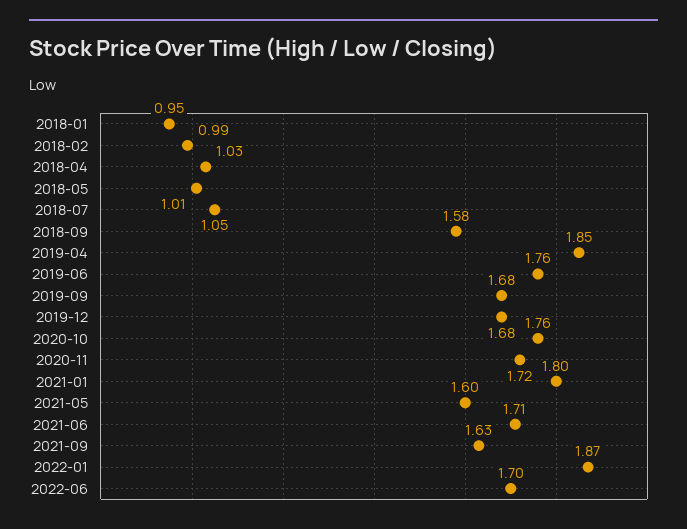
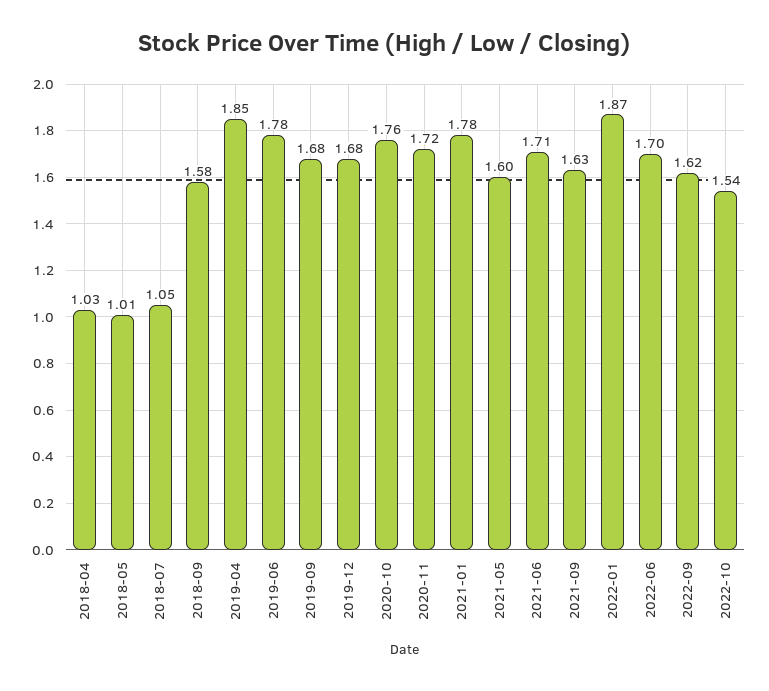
2018-01: 0.95 -> none
2018-02: 0.99 -> none
2019-06: 1.76 -> 1.78
2021-01: 1.8 -> 1.78
2022-09: none -> 1.62
2022-10: none -> 1.54

